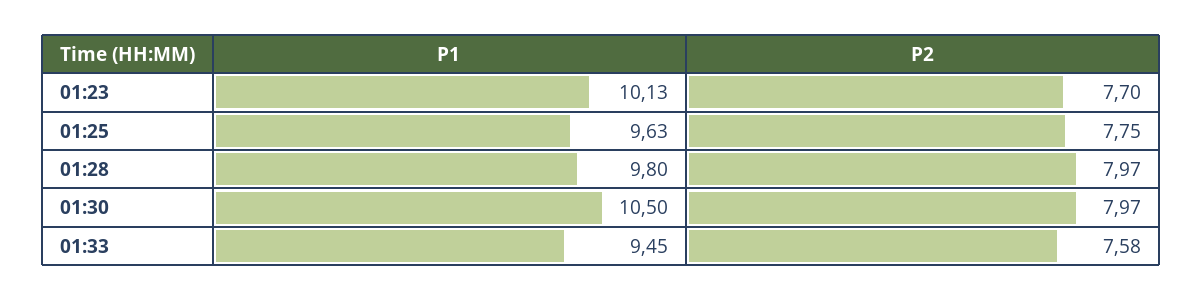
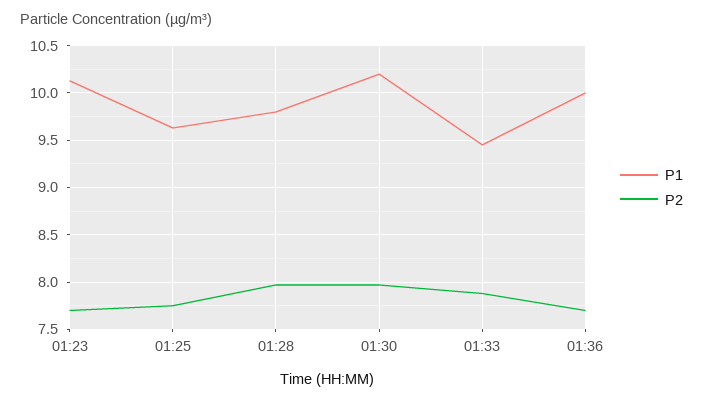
P1, 01:30: 10.5 -> 10.2
P2, 01:33: 7.58 -> 7.9
P1, 01:36: none -> 10
P2, 01:36: none -> 7.7

